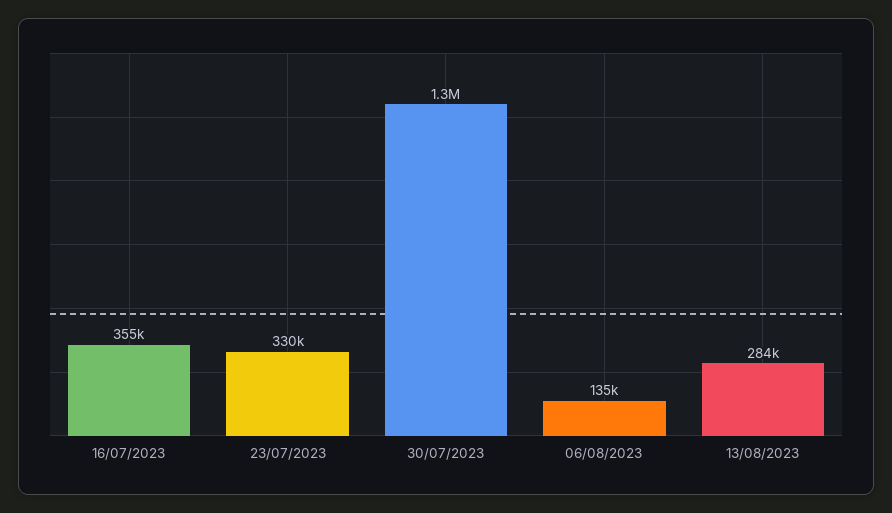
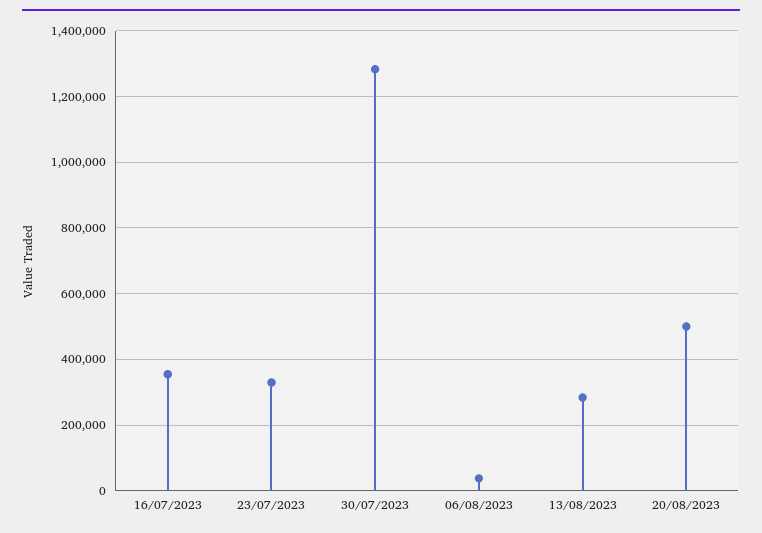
06/08/2023: 135000 -> 40000
20/08/2023: none -> 500000

